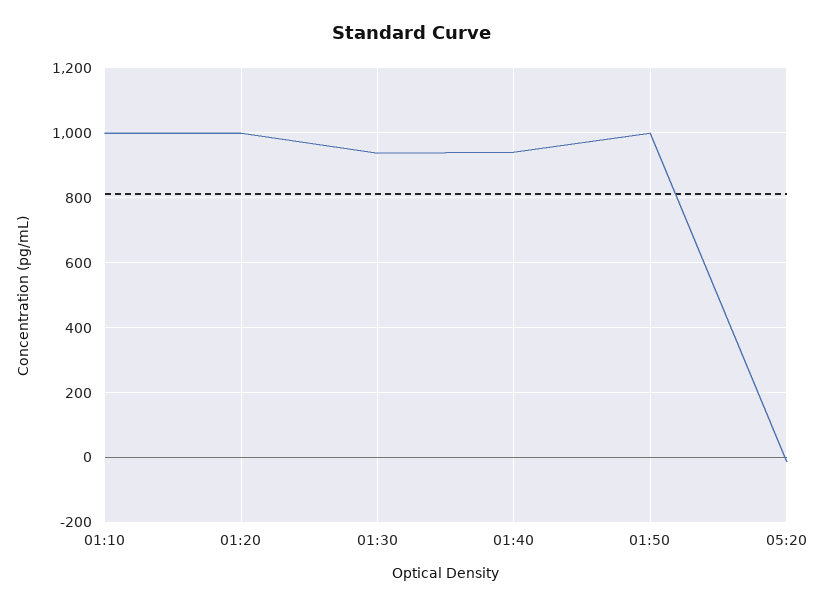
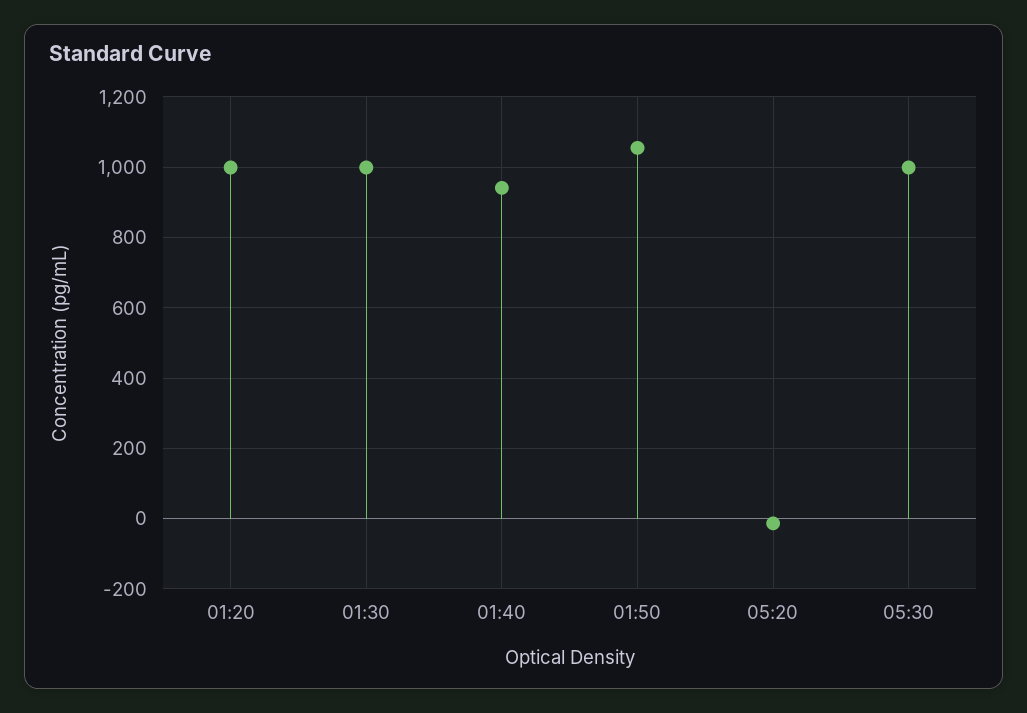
01:10: 1000 -> none
01:30: 940 -> 1000
01:50: 1000 -> 1060
05:30: none -> 1000

